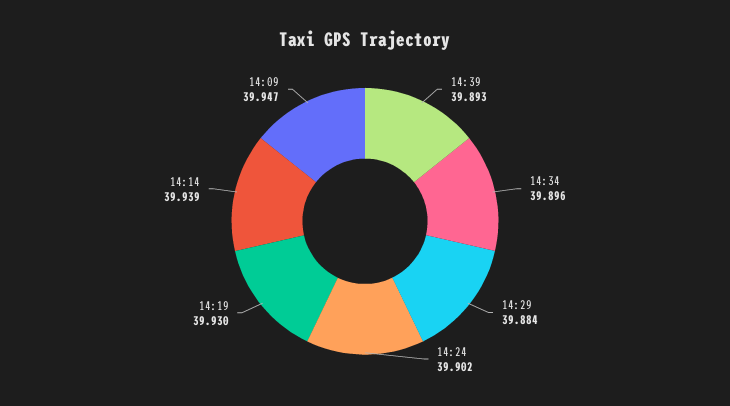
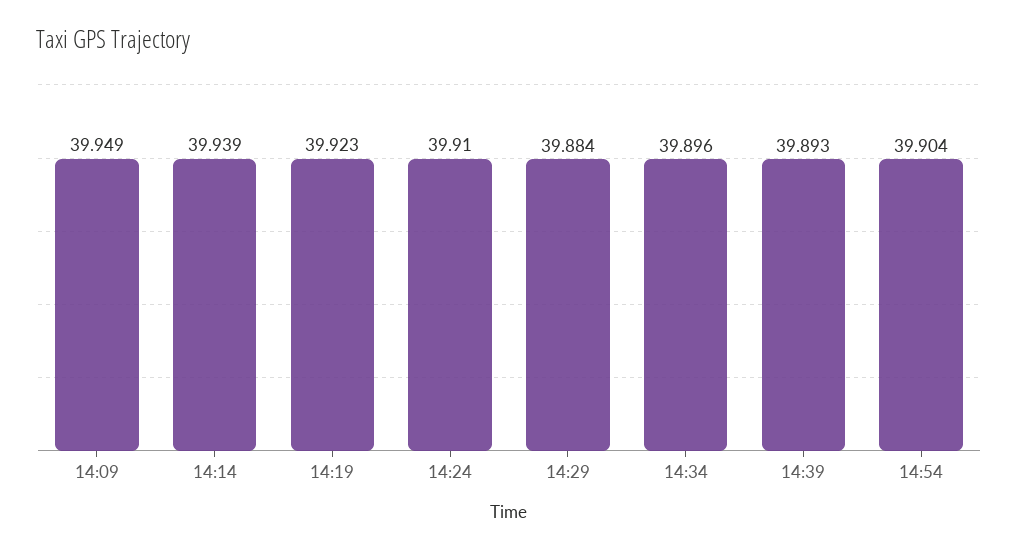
14:24: 39.902 -> 39.91
14:19: 39.93 -> 39.923
14:09: 39.947 -> 39.949
14:54: none -> 39.904

